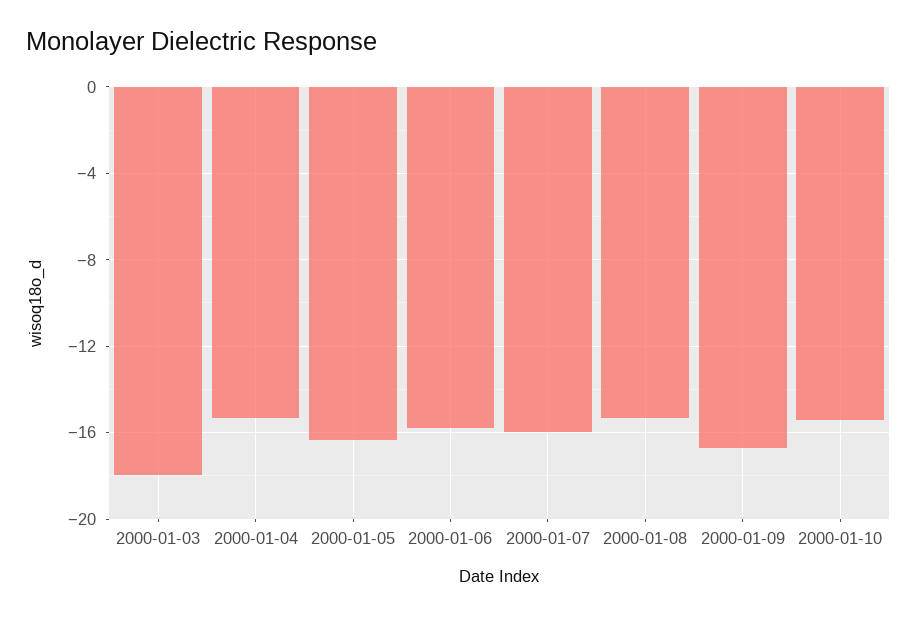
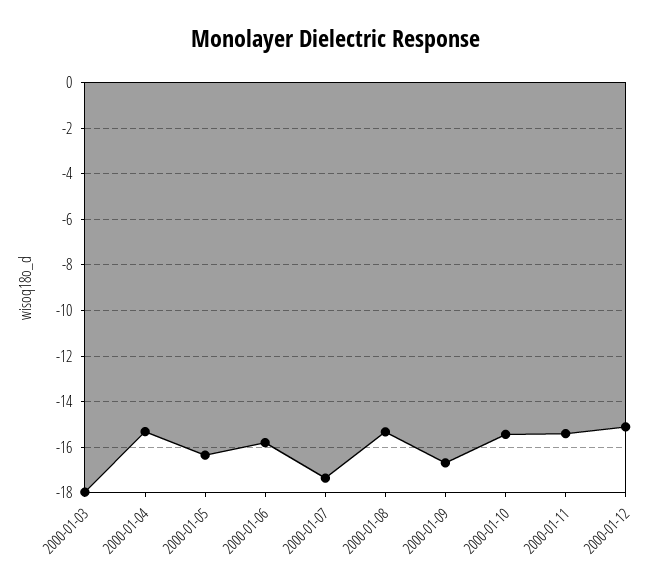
2000-01-07: -16 -> -17.5
2000-01-11: none -> -15.5
2000-01-12: none -> -15

